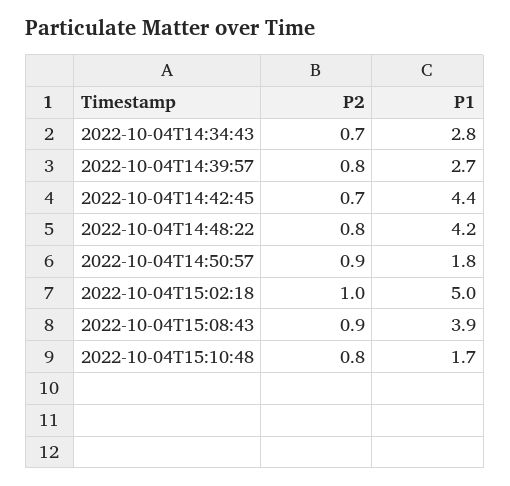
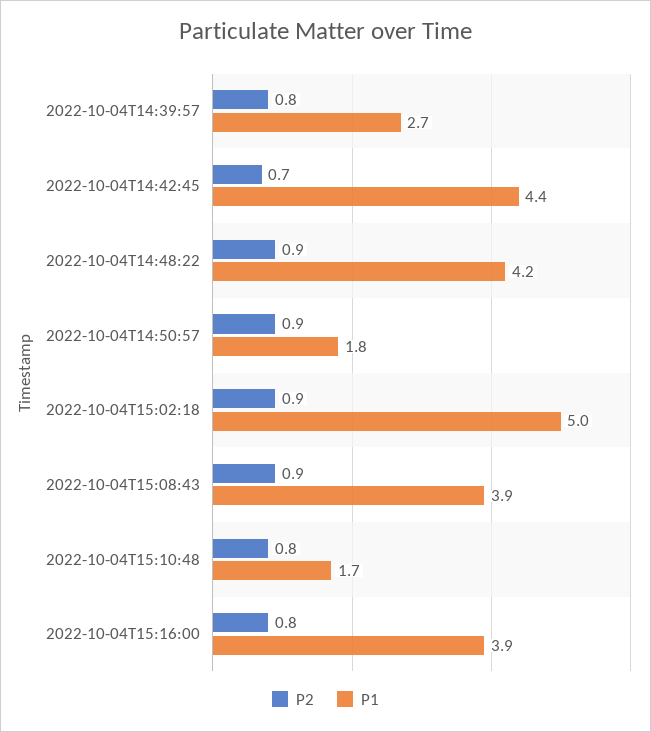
P2, 2022-10-04T14:34:43: 0.7 -> none
P1, 2022-10-04T14:34:43: 2.8 -> none
P2, 2022-10-04T14:48:22: 0.8 -> 0.9
P2, 2022-10-04T15:02:18: 1 -> 0.9
P2, 2022-10-04T15:16:00: none -> 0.8
P1, 2022-10-04T15:16:00: none -> 3.9

